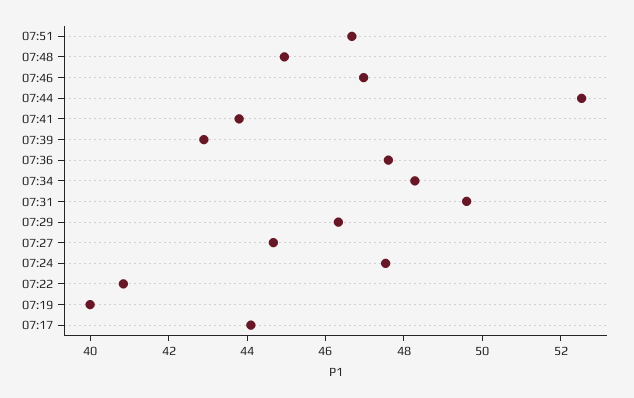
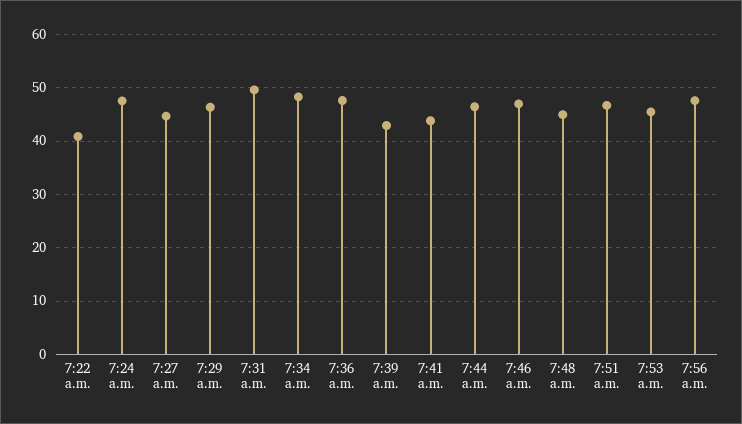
07:44: 52.5 -> 46
07:19: 40 -> none
07:17: 44 -> none
7:53 a.m.: none -> 46
7:56 a.m.: none -> 48

